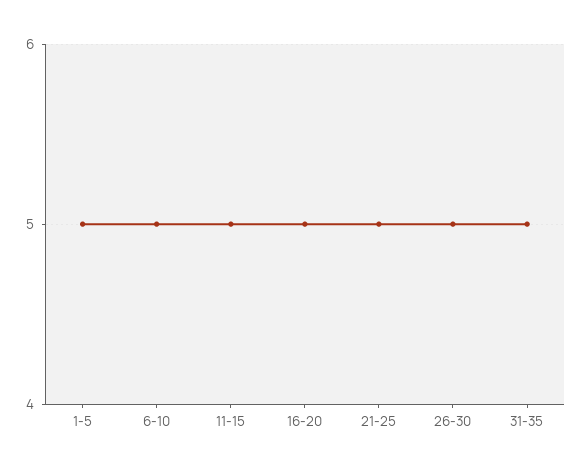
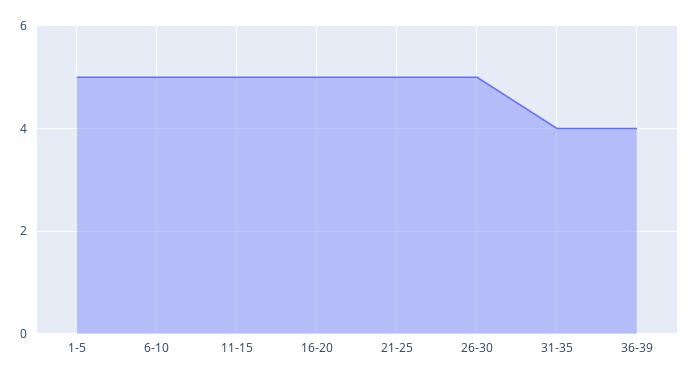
31-35: 5 -> 4
36-39: none -> 4

